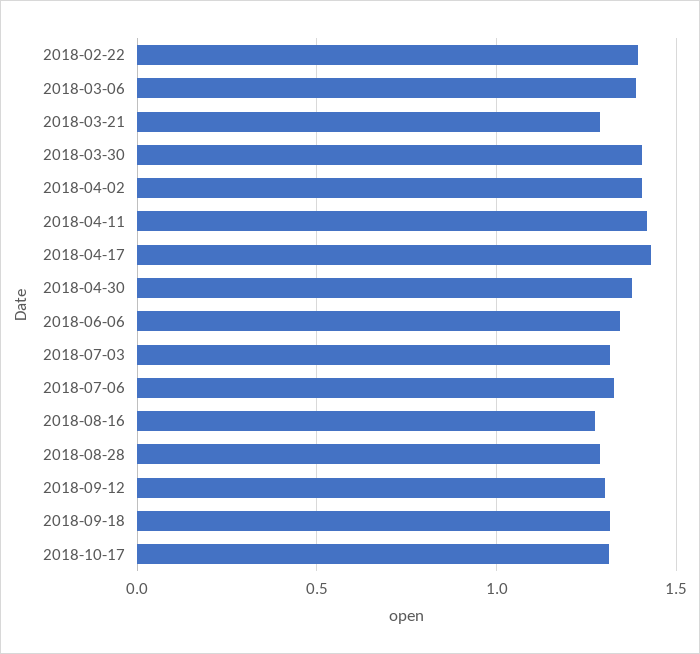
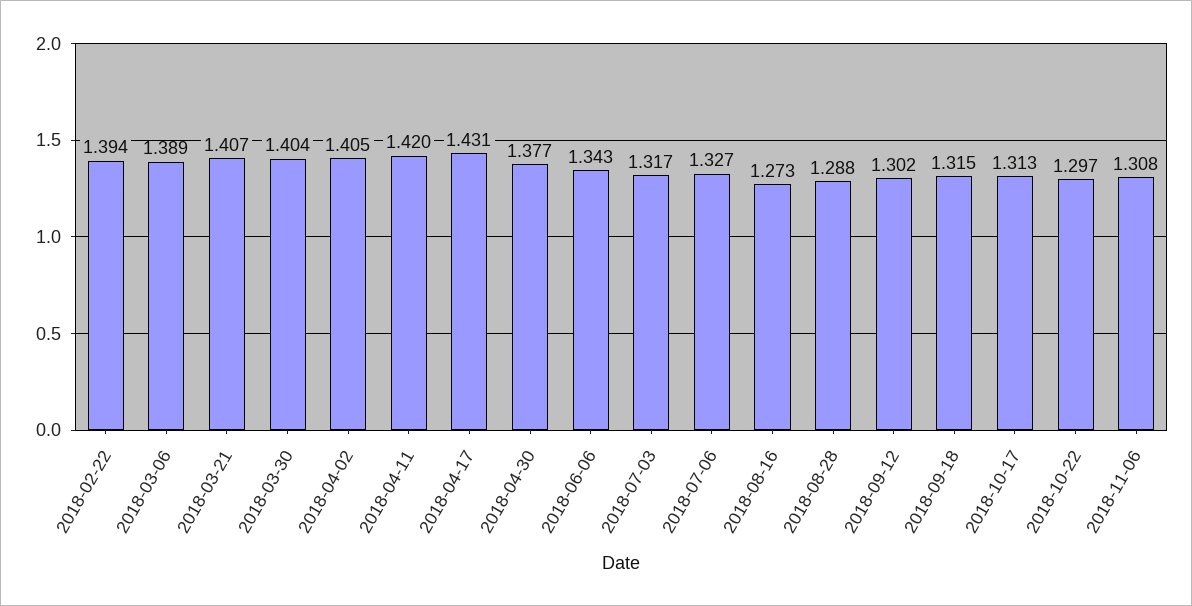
2018-03-21: 1.3 -> 1.407
2018-10-22: none -> 1.297
2018-11-06: none -> 1.308

